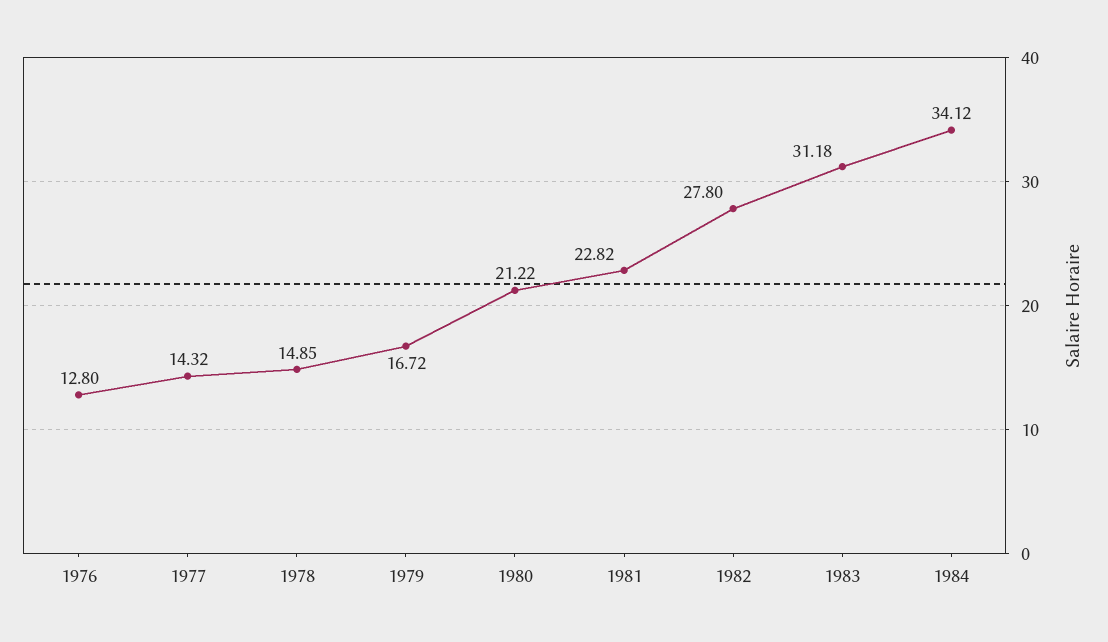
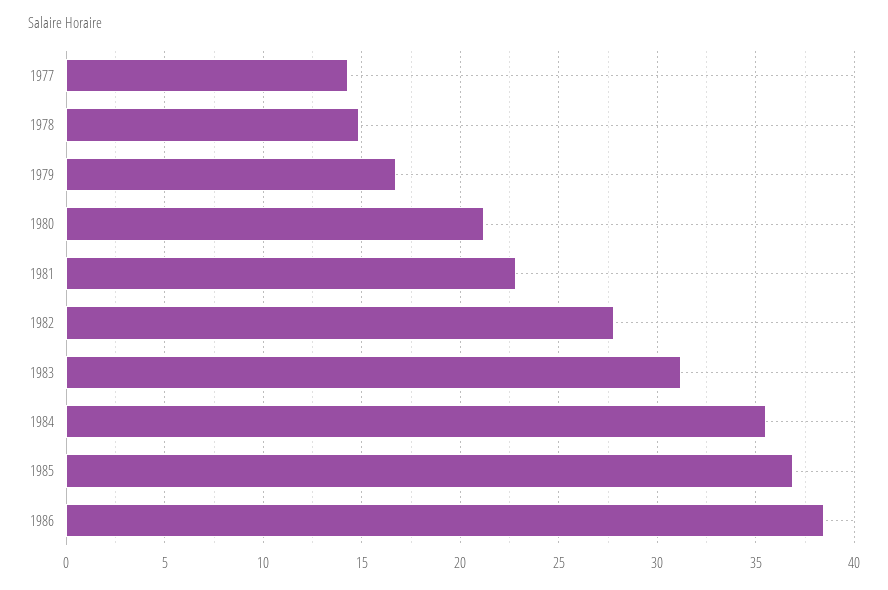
1976: 12.8 -> none
1984: 34.12 -> 35.5
1985: none -> 37
1986: none -> 38.5

